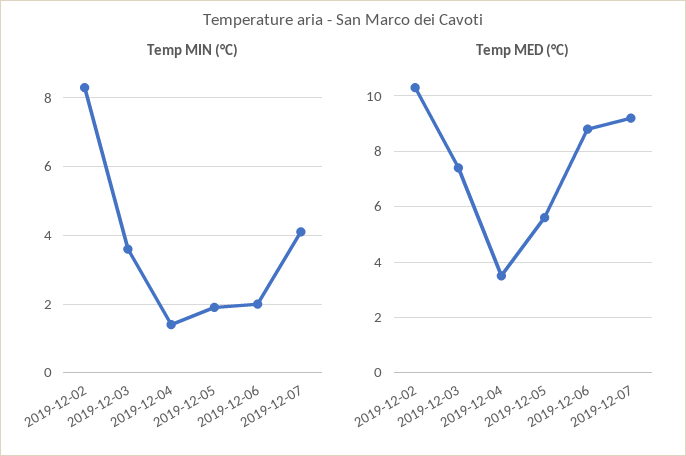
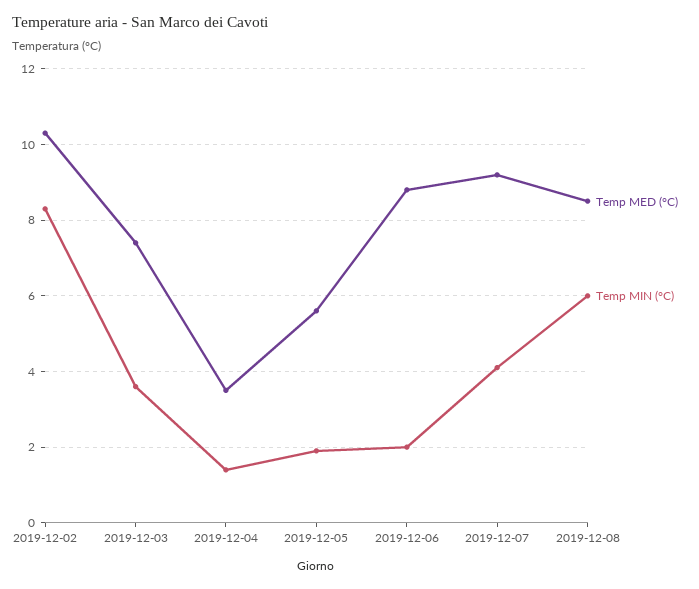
Temp MED (°C), 2019-12-08: none -> 8.5
Temp MIN (°C), 2019-12-08: none -> 6

